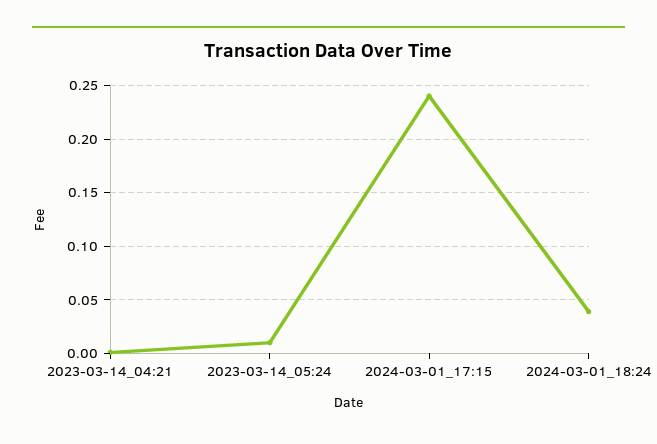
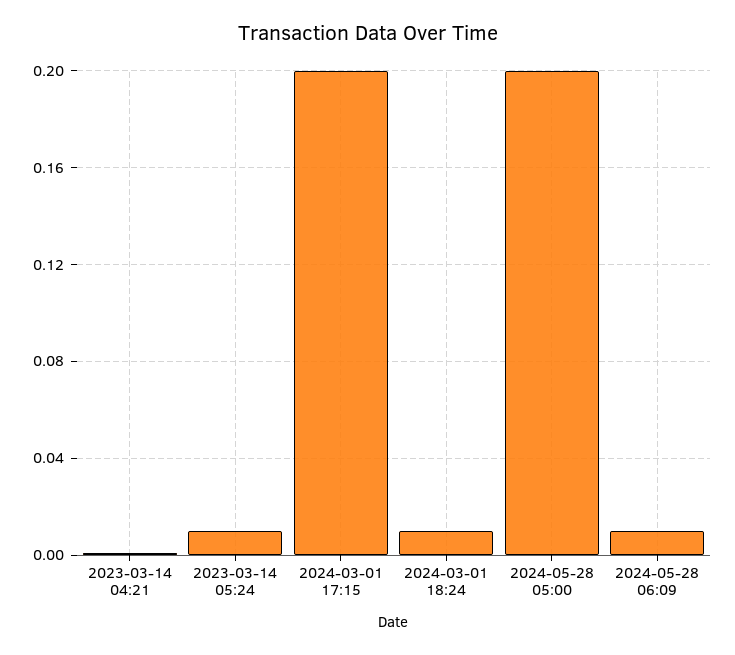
2024-03-01_17:15: 0.24 -> 0.2
2024-03-01_18:24: 0.04 -> 0.01
2024-05-28 05:00: none -> 0.2
2024-05-28 06:09: none -> 0.01

